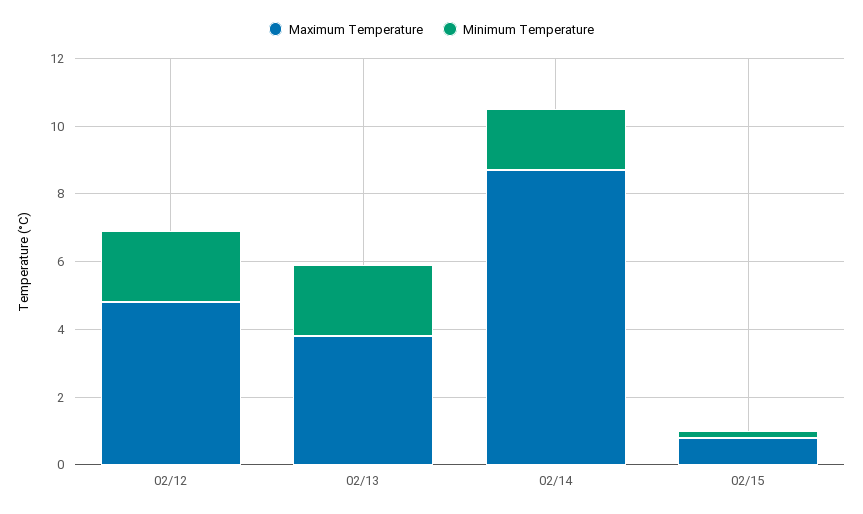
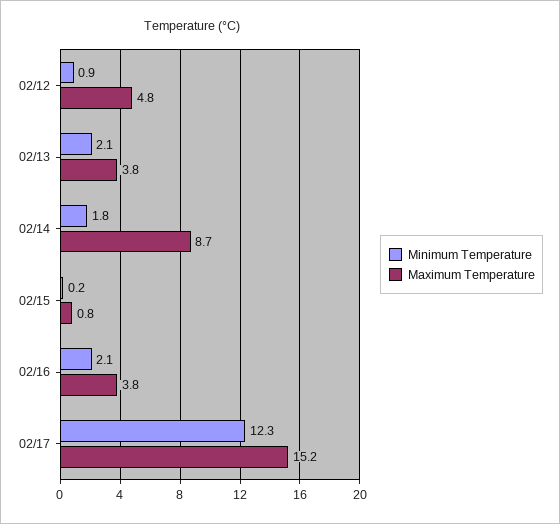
Minimum Temperature, 02/12: 2 -> 0.9
Minimum Temperature, 02/16: none -> 2.1
Maximum Temperature, 02/16: none -> 3.8
Minimum Temperature, 02/17: none -> 12.3
Maximum Temperature, 02/17: none -> 15.2

